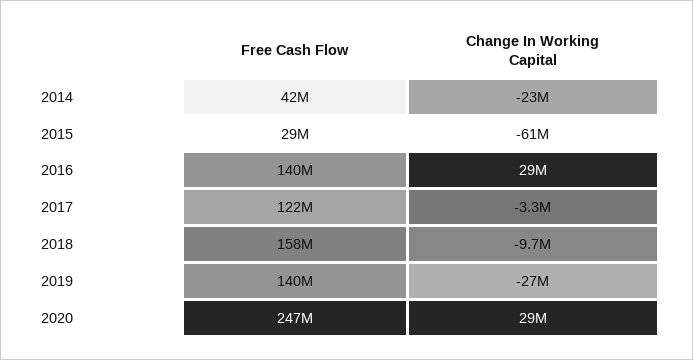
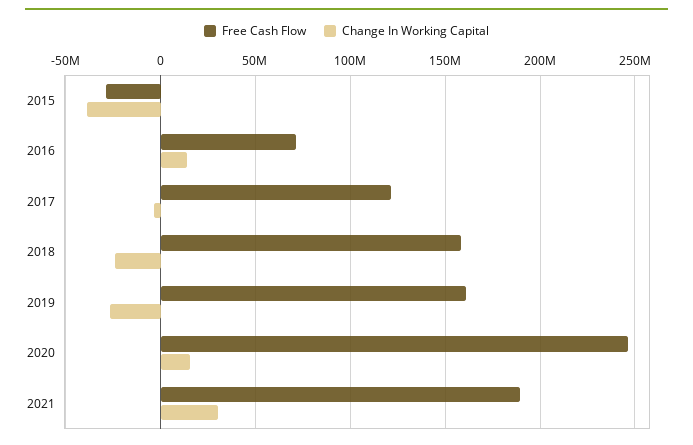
Free Cash Flow, 2014: 42000000 -> none
Change In Working Capital, 2014: -23000000 -> none
Free Cash Flow, 2015: 29000000 -> -30000000
Change In Working Capital, 2015: -61000000 -> -40000000
Free Cash Flow, 2016: 140000000 -> 70000000
Change In Working Capital, 2016: 29000000 -> 15000000
Change In Working Capital, 2018: -9700000 -> -25000000
Free Cash Flow, 2019: 140000000 -> 160000000
Change In Working Capital, 2020: 29000000 -> 15000000
Free Cash Flow, 2021: none -> 190000000
Change In Working Capital, 2021: none -> 30000000

